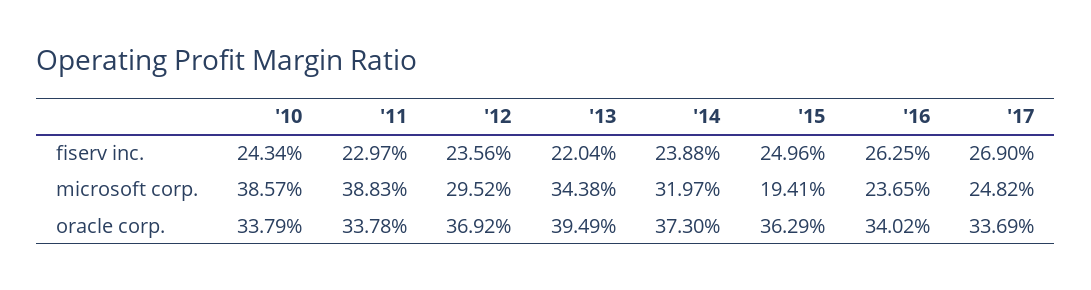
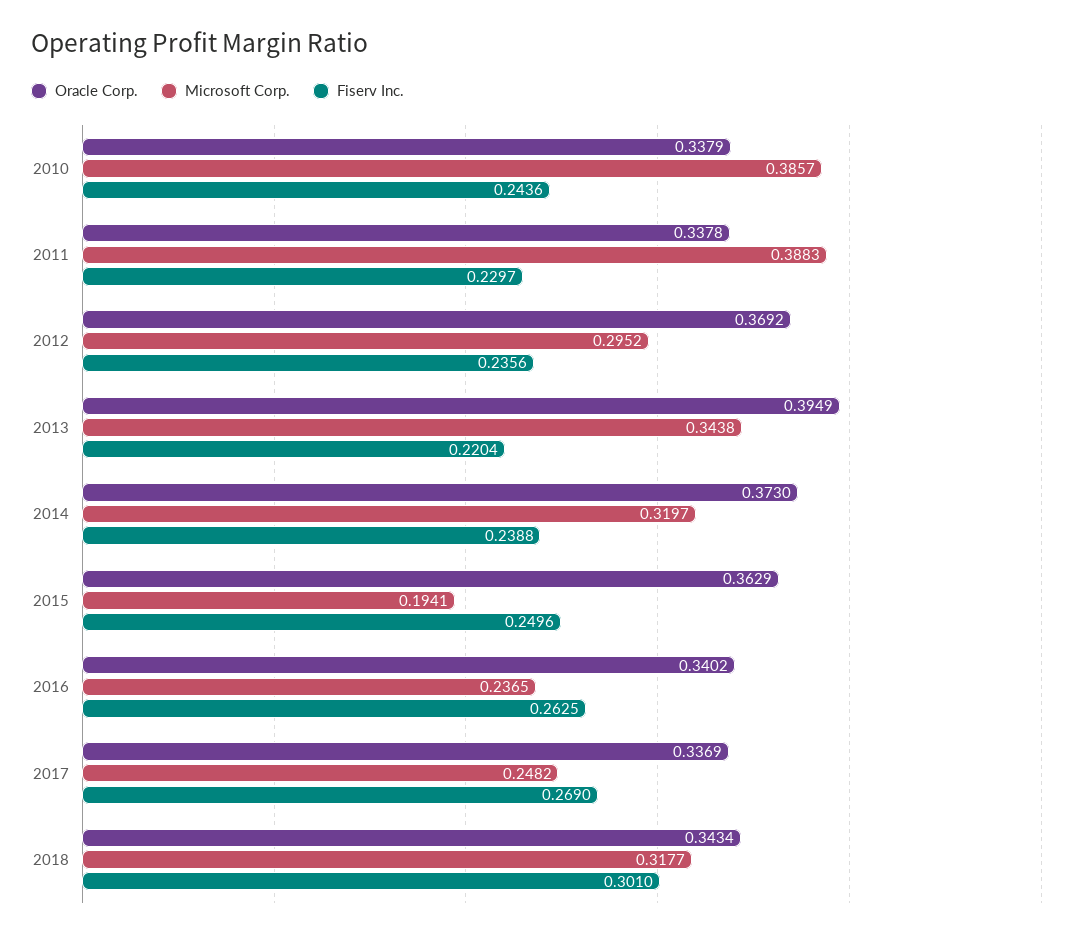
fiserv inc., '10: 0.2434 -> 0.2436
oracle corp., 2018: none -> 0.3434
microsoft corp., 2018: none -> 0.3177
fiserv inc., 2018: none -> 0.301

